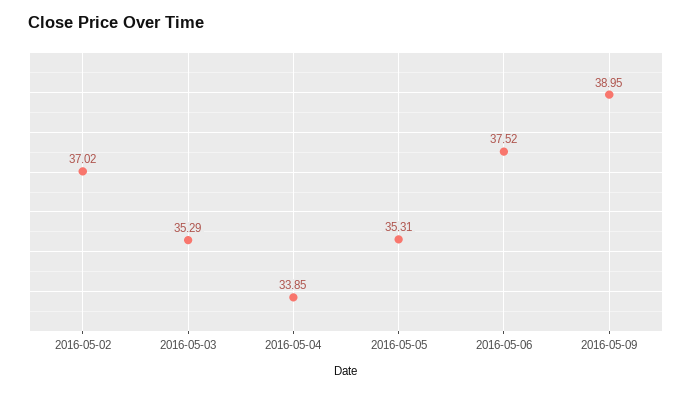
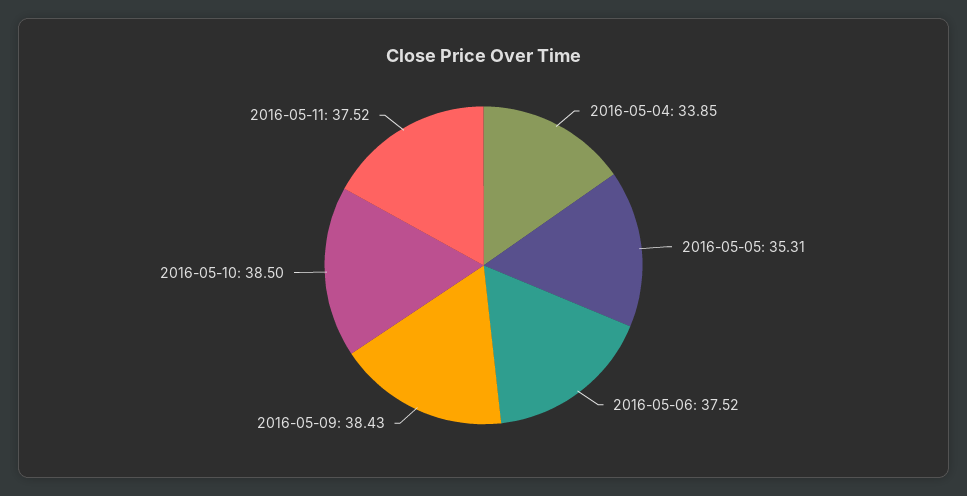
2016-05-02: 37.02 -> none
2016-05-03: 35.29 -> none
2016-05-09: 38.95 -> 38.43
2016-05-10: none -> 38.5
2016-05-11: none -> 37.52

